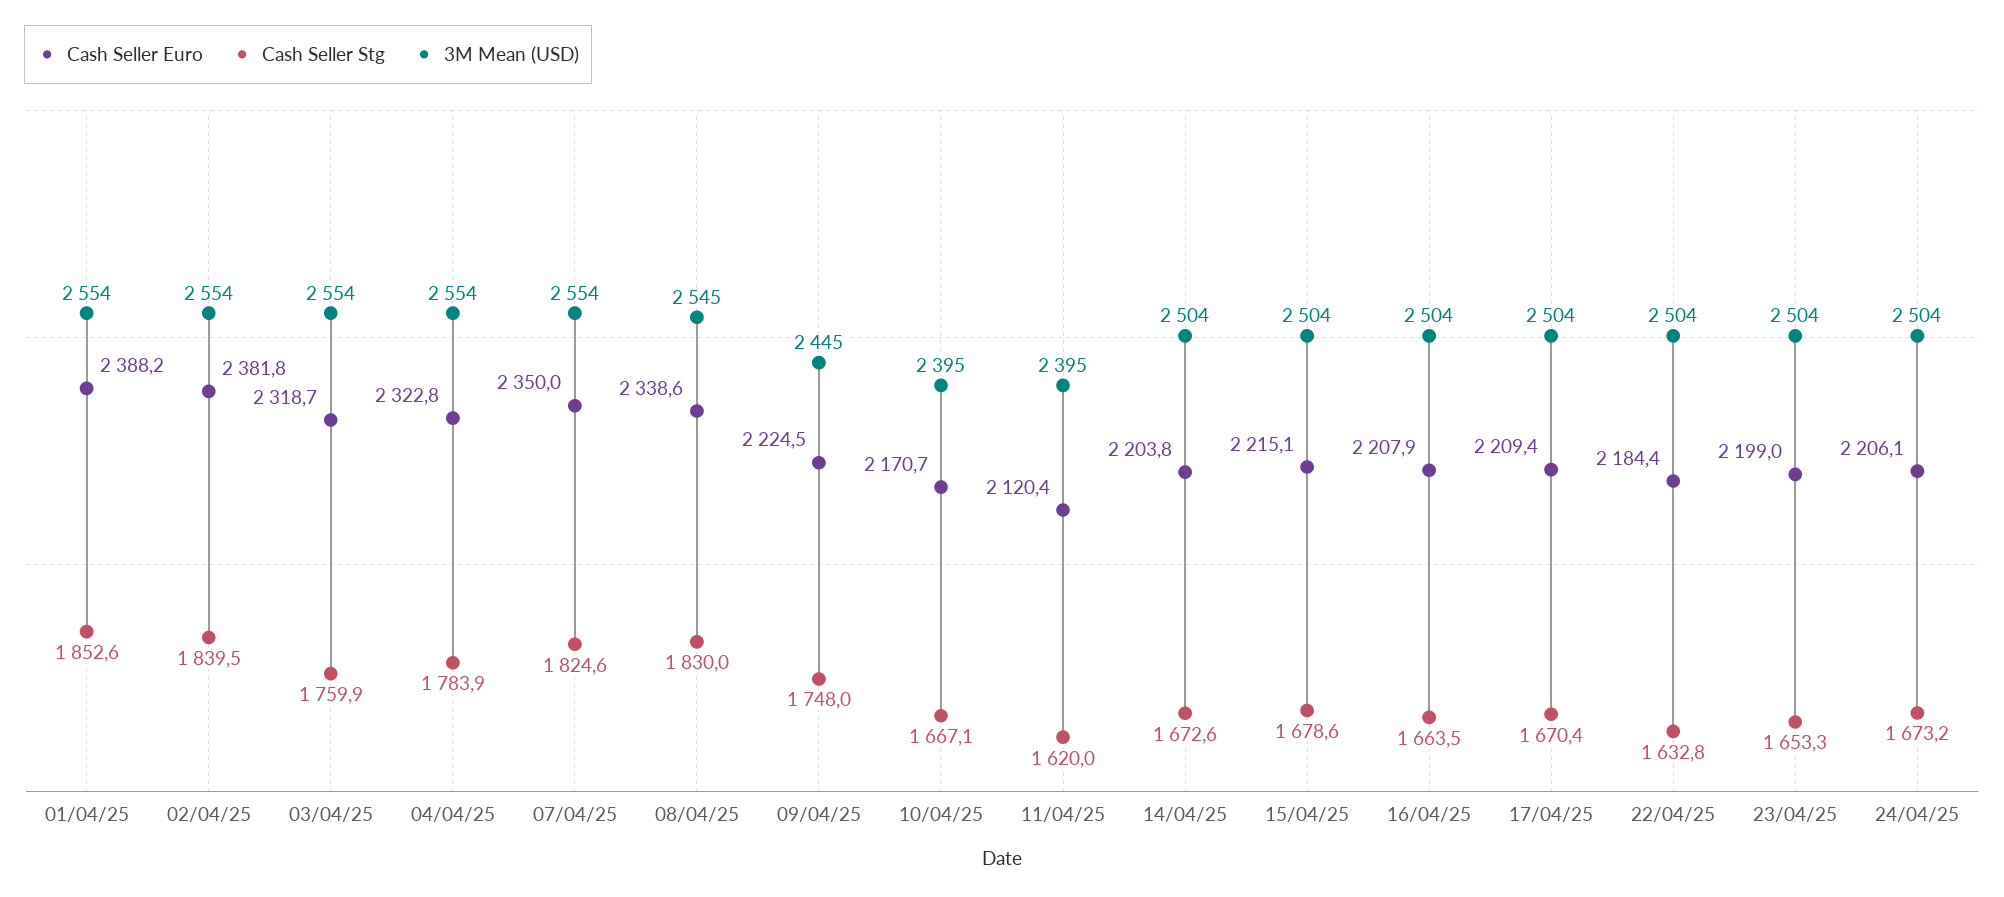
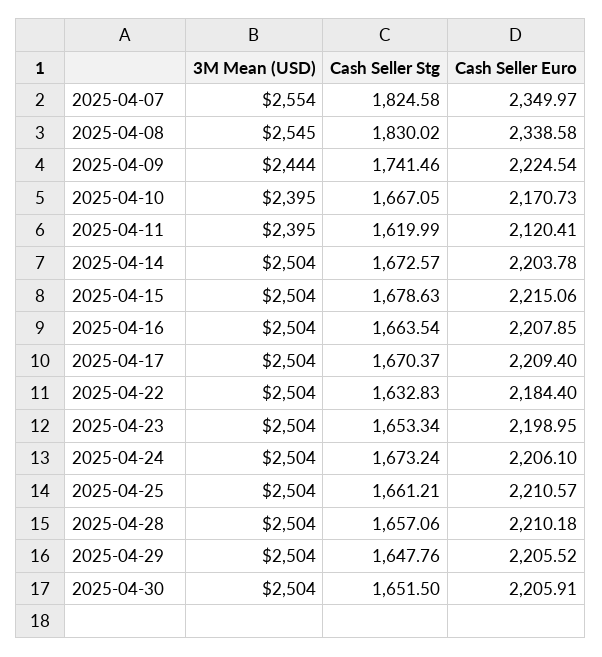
Cash Seller Euro, 01/04/25: 2388.2 -> none
Cash Seller Stg, 01/04/25: 1852.6 -> none
3M Mean (USD), 01/04/25: 2554 -> none
Cash Seller Euro, 02/04/25: 2381.8 -> none
Cash Seller Stg, 02/04/25: 1839.5 -> none
3M Mean (USD), 02/04/25: 2554 -> none
Cash Seller Euro, 03/04/25: 2318.7 -> none
Cash Seller Stg, 03/04/25: 1759.9 -> none
3M Mean (USD), 03/04/25: 2554 -> none
Cash Seller Euro, 04/04/25: 2322.8 -> none
Cash Seller Stg, 04/04/25: 1783.9 -> none
3M Mean (USD), 04/04/25: 2554 -> none
Cash Seller Stg, 09/04/25: 1748 -> 1741.46
3M Mean (USD), 09/04/25: 2445 -> 2444
3M Mean (USD), 2025-04-25: none -> 2504
Cash Seller Stg, 2025-04-25: none -> 1661.21
Cash Seller Euro, 2025-04-25: none -> 2210.57
3M Mean (USD), 2025-04-28: none -> 2504
Cash Seller Stg, 2025-04-28: none -> 1657.06
Cash Seller Euro, 2025-04-28: none -> 2210.18
3M Mean (USD), 2025-04-29: none -> 2504
Cash Seller Stg, 2025-04-29: none -> 1647.76
Cash Seller Euro, 2025-04-29: none -> 2205.52
3M Mean (USD), 2025-04-30: none -> 2504
Cash Seller Stg, 2025-04-30: none -> 1651.5
Cash Seller Euro, 2025-04-30: none -> 2205.91

